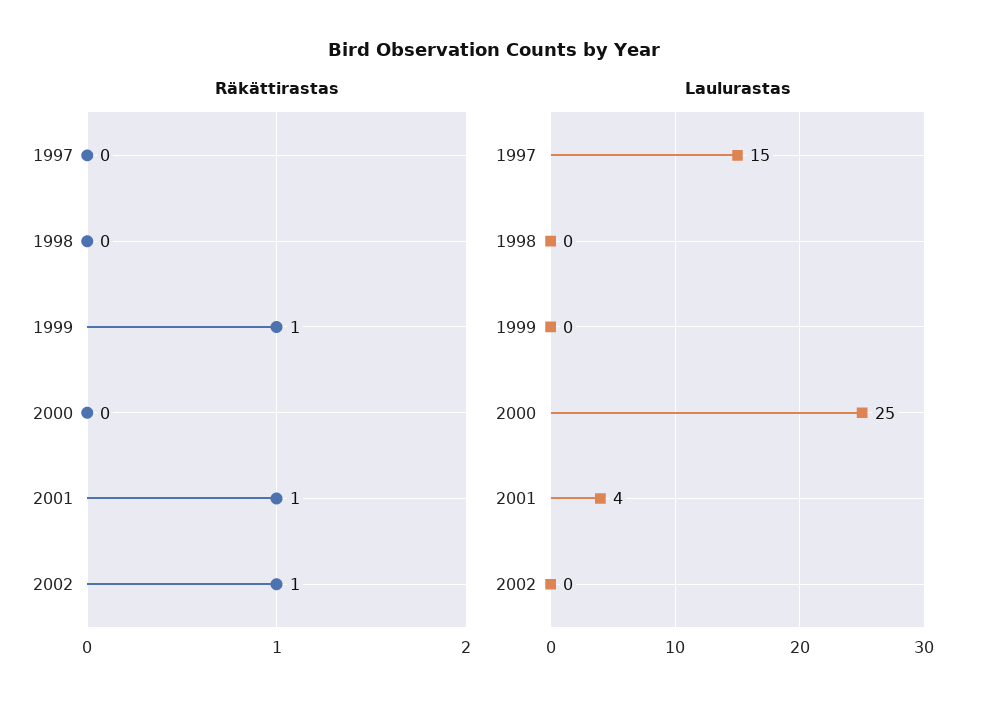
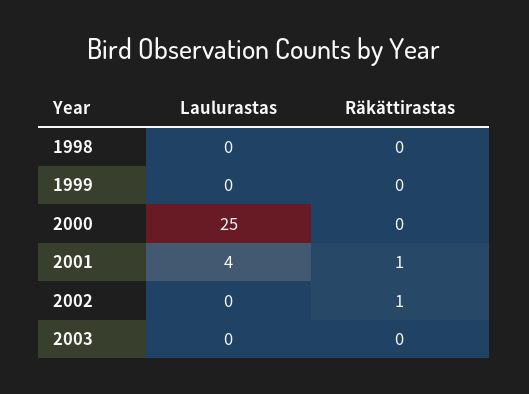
Räkättirastas, 1997: 0 -> none
Räkättirastas, 1999: 1 -> 0
Laulurastas, 1997: 15 -> none
Laulurastas, 2003: none -> 0
Räkättirastas, 2003: none -> 0

